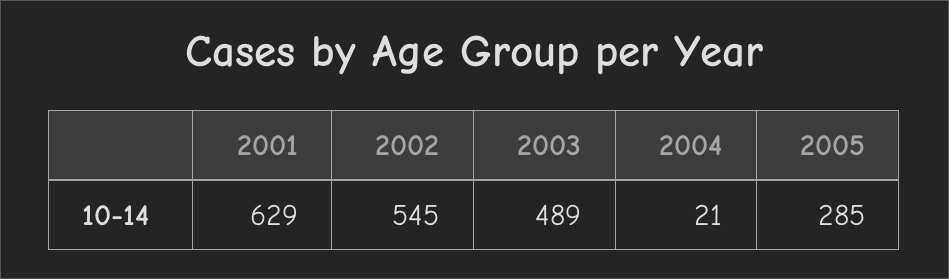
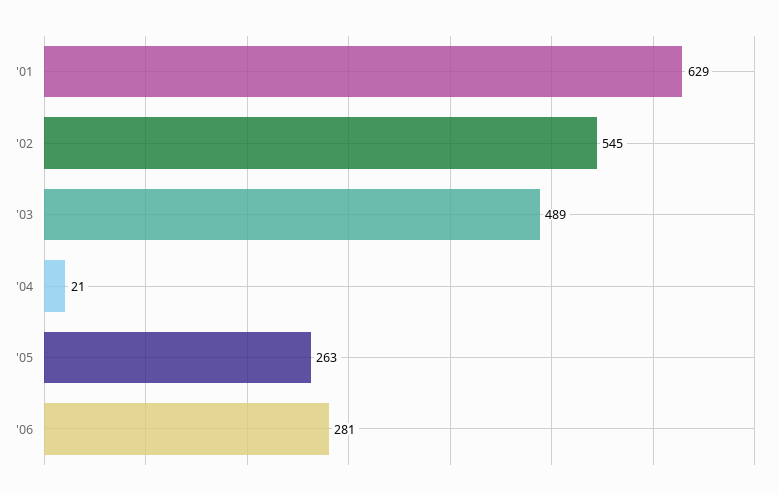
2005: 285 -> 263
'06: none -> 281

